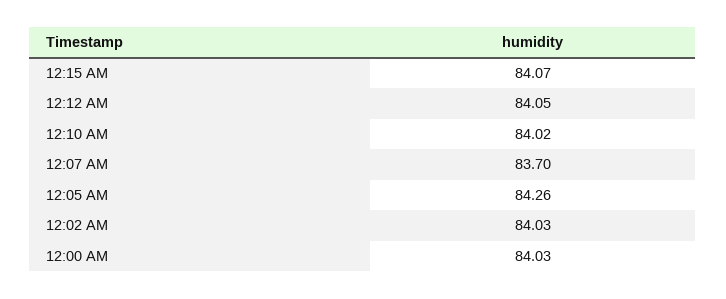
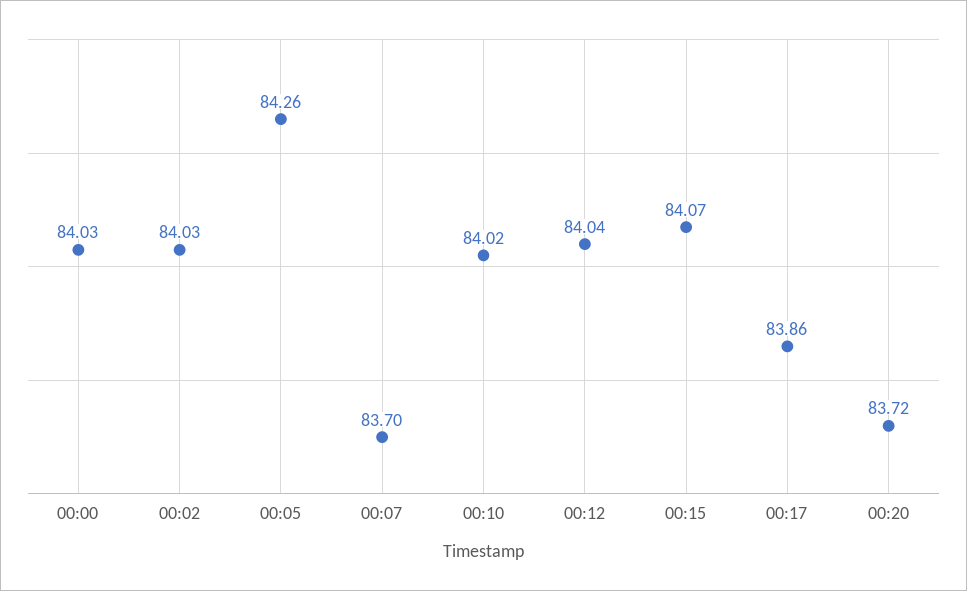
12:12 AM: 84.05 -> 84.04
00:17: none -> 83.86
00:20: none -> 83.72

